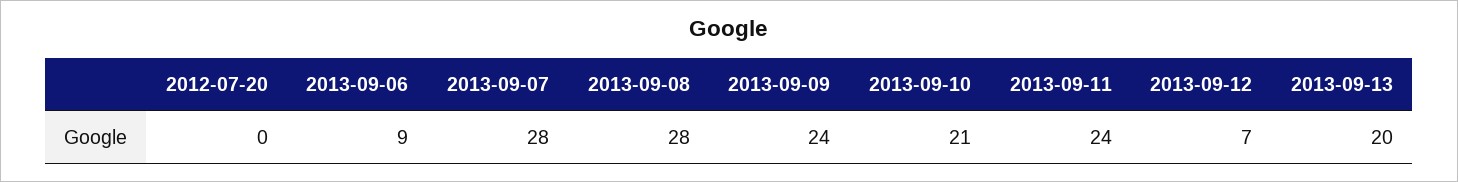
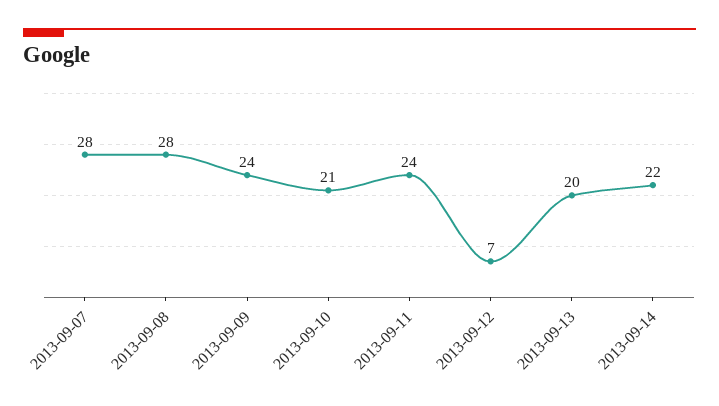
2012-07-20: 0 -> none
2013-09-06: 9 -> none
2013-09-14: none -> 22

